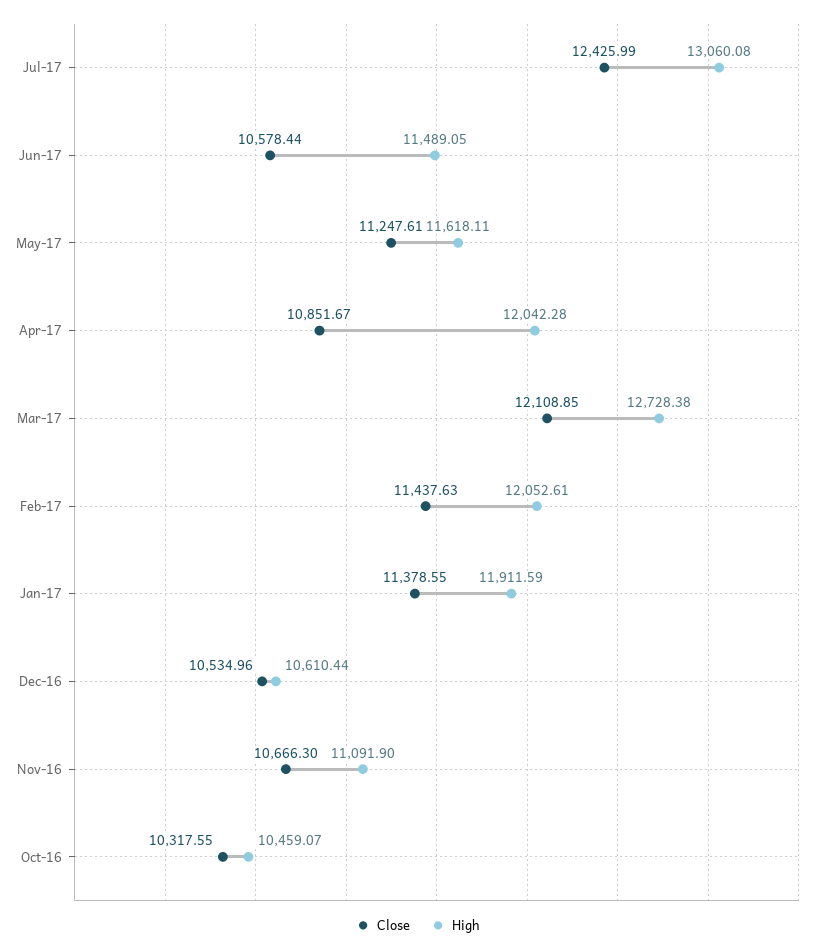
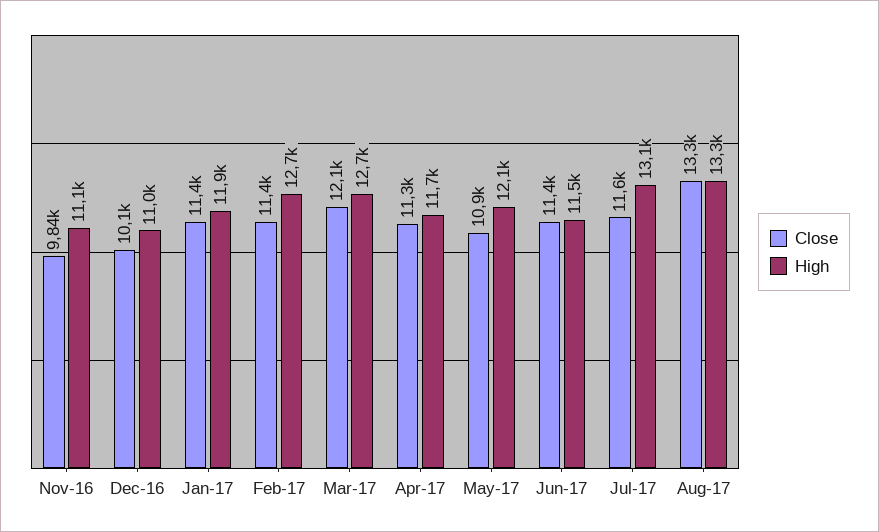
Close, Jul-17: 12425.99 -> 11600
Close, Jun-17: 10578.44 -> 11400
Close, May-17: 11247.61 -> 10900
High, May-17: 11618.11 -> 12100
Close, Apr-17: 10851.67 -> 11300
High, Apr-17: 12042.28 -> 11700
High, Feb-17: 12052.61 -> 12700
Close, Dec-16: 10534.96 -> 10100
High, Dec-16: 10610.44 -> 11000
Close, Nov-16: 10666.3 -> 9840
Close, Oct-16: 10317.55 -> none
High, Oct-16: 10459.07 -> none
Close, Aug-17: none -> 13300
High, Aug-17: none -> 13300

